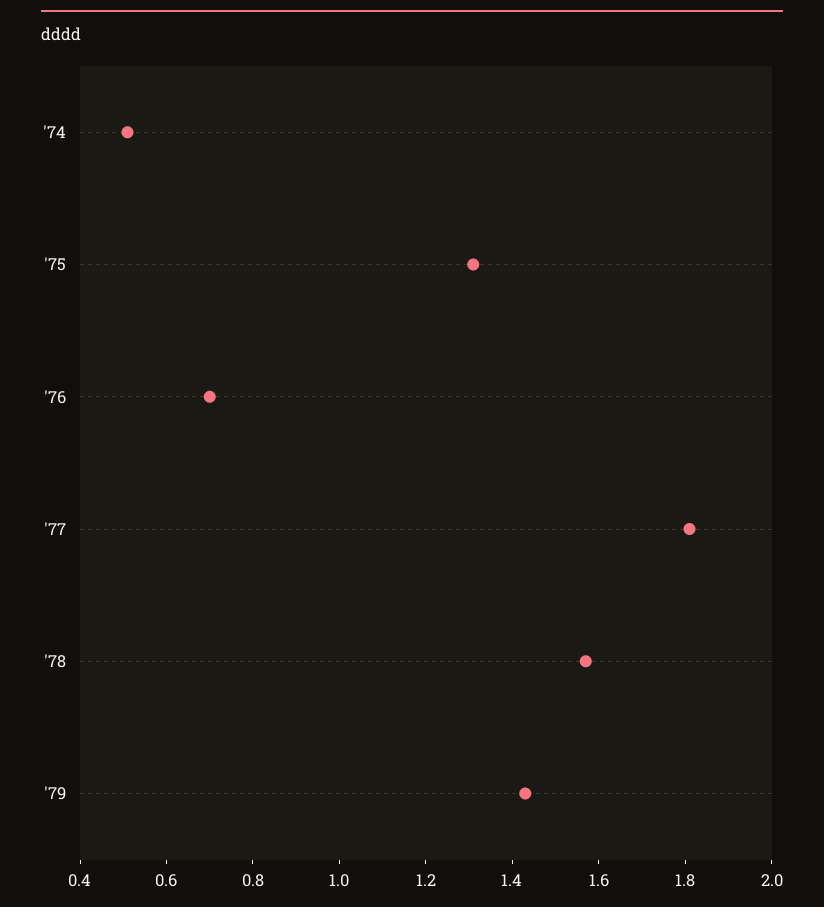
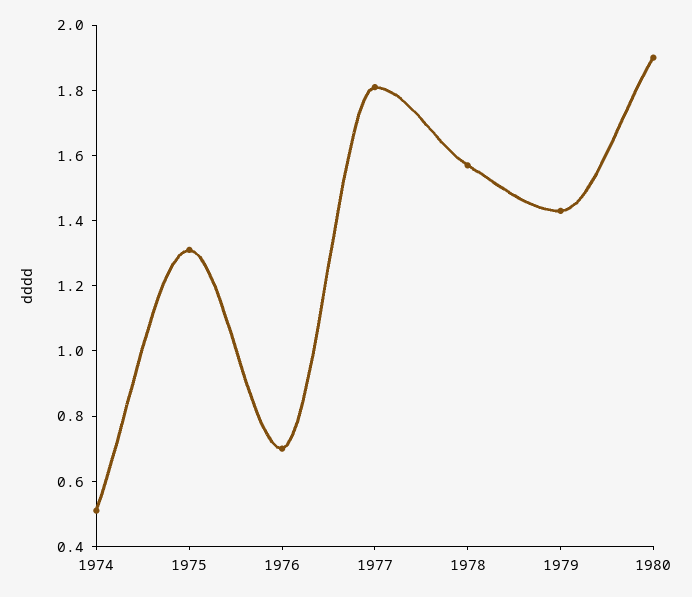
1980: none -> 1.9

